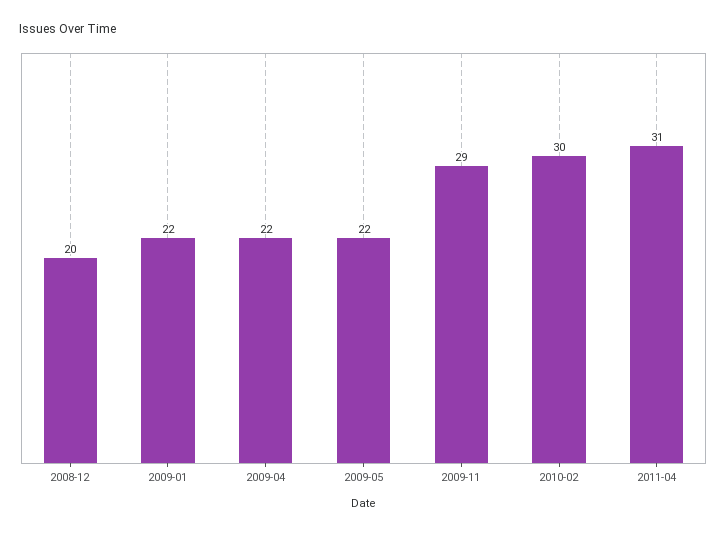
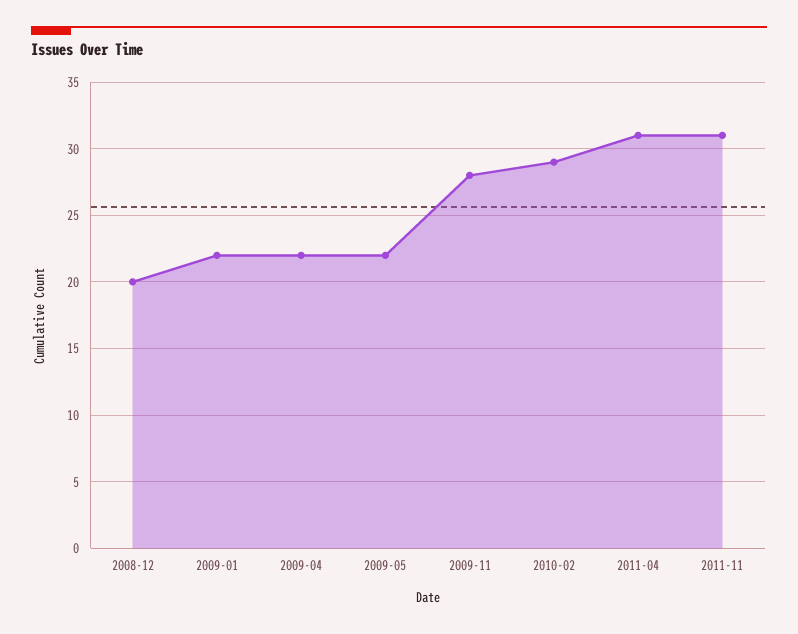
2009-11: 29 -> 28
2010-02: 30 -> 29
2011-11: none -> 31

